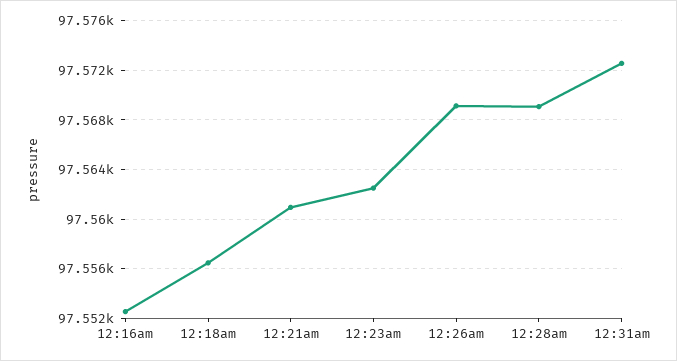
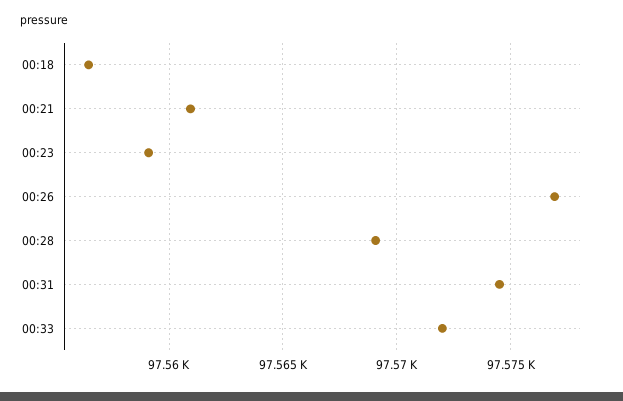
12:16am: 97552.5 -> none
12:23am: 97562.5 -> 97559
12:26am: 97569 -> 97577
12:31am: 97572.5 -> 97574.5
00:33: none -> 97572

